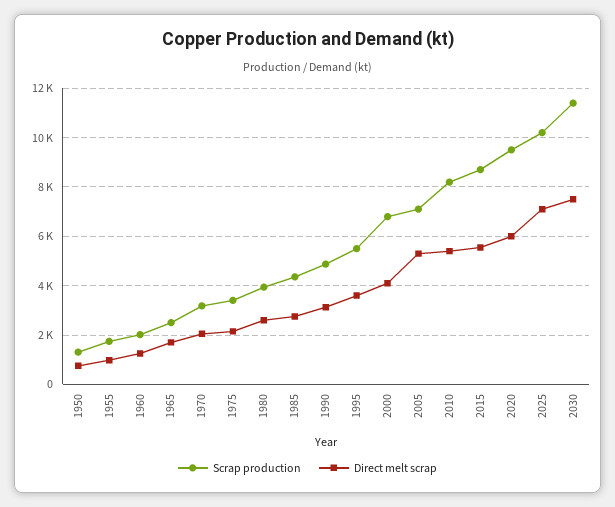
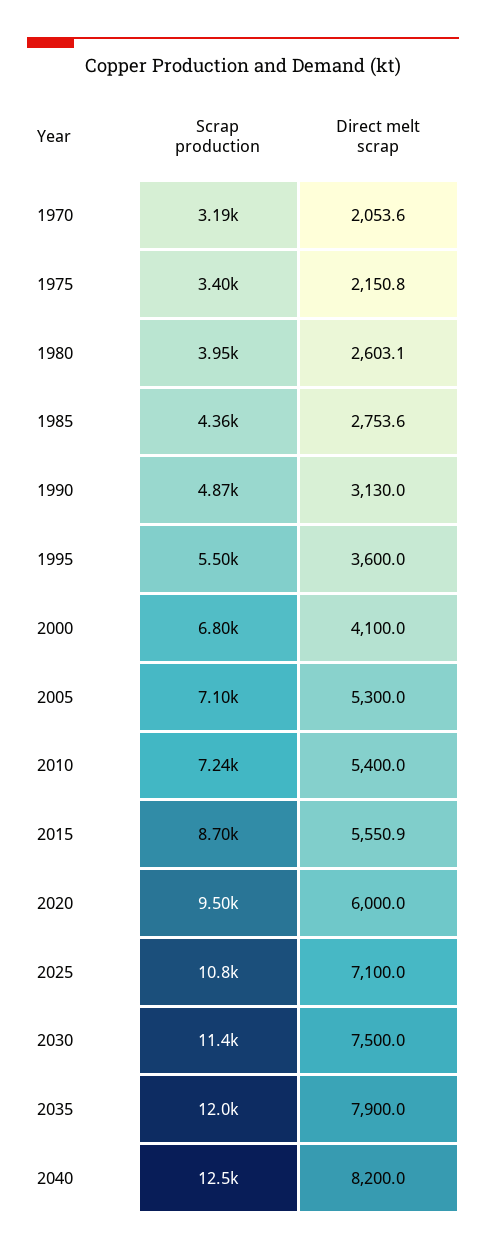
Scrap production, 1950: 1250 -> none
Direct melt scrap, 1950: 750 -> none
Scrap production, 1955: 1750 -> none
Direct melt scrap, 1955: 1000 -> none
Scrap production, 1960: 2000 -> none
Direct melt scrap, 1960: 1250 -> none
Scrap production, 1965: 2500 -> none
Direct melt scrap, 1965: 1750 -> none
Scrap production, 2010: 8250 -> 7240
Scrap production, 2025: 10250 -> 10800
Scrap production, 2035: none -> 12000
Direct melt scrap, 2035: none -> 7900
Scrap production, 2040: none -> 12500
Direct melt scrap, 2040: none -> 8200

